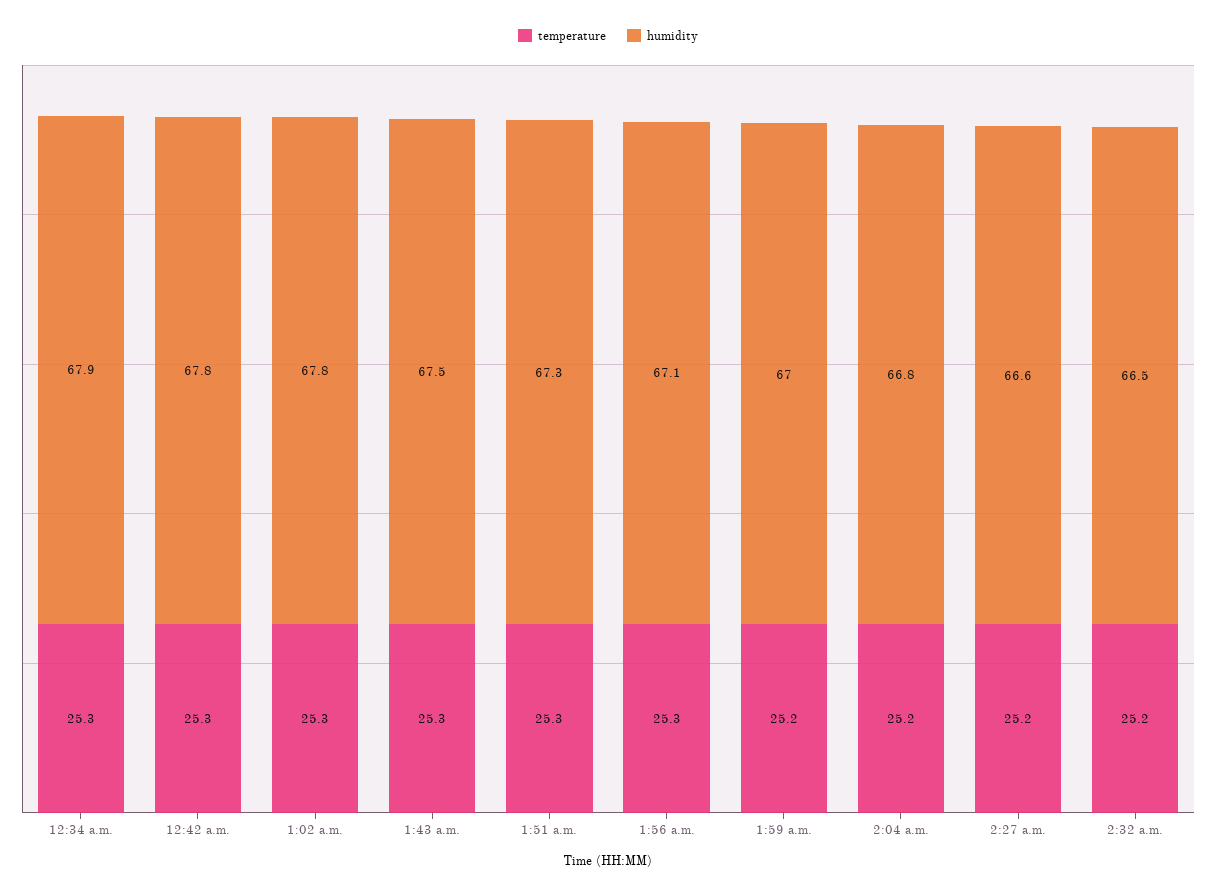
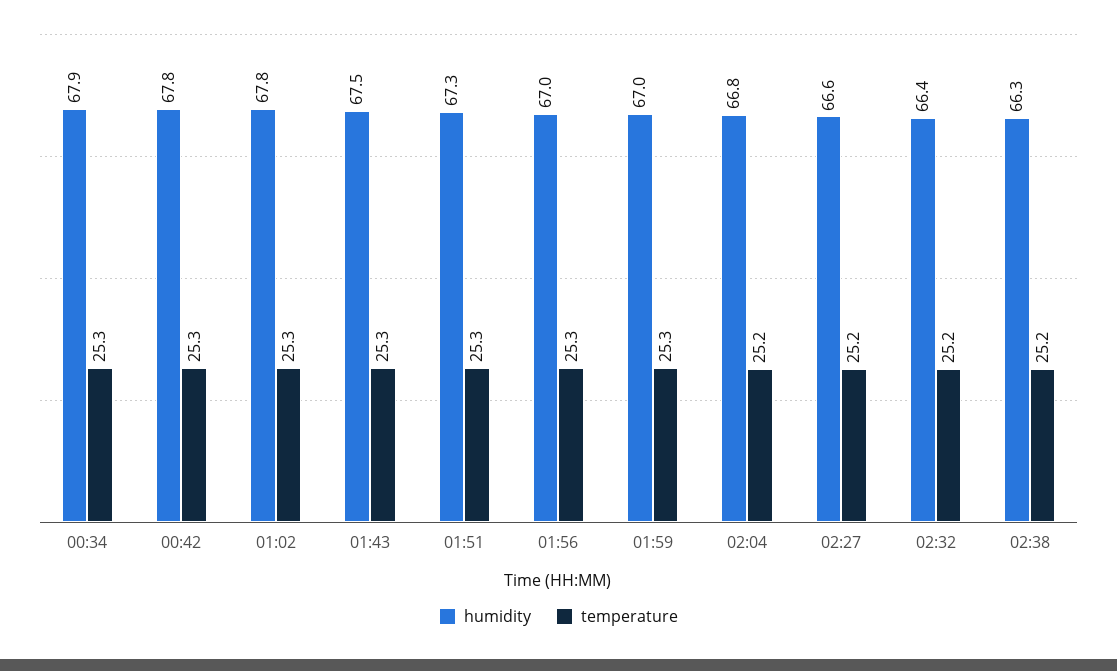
humidity, 1:56 a.m.: 67.1 -> 67
temperature, 1:59 a.m.: 25.2 -> 25.3
humidity, 2:32 a.m.: 66.5 -> 66.4
humidity, 02:38: none -> 66.3
temperature, 02:38: none -> 25.2

